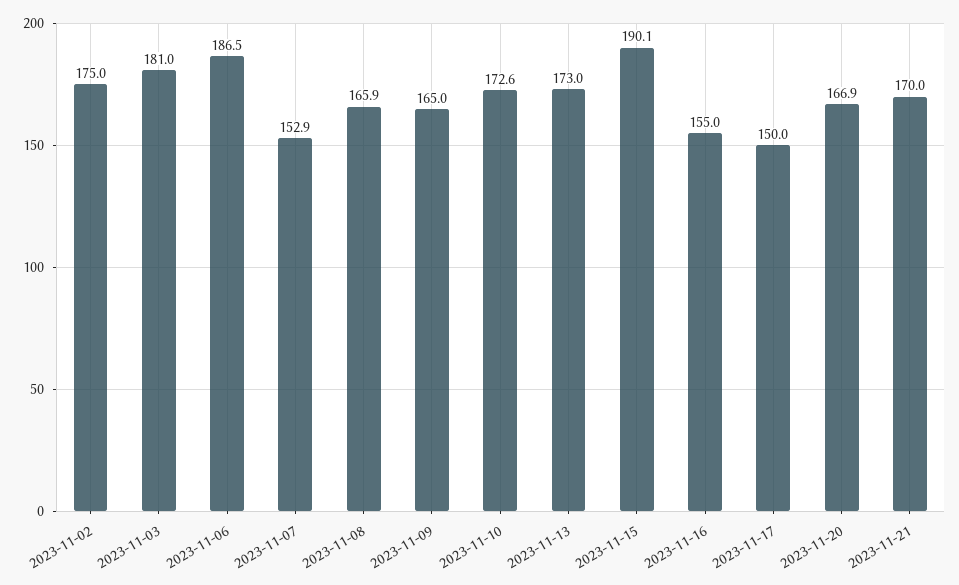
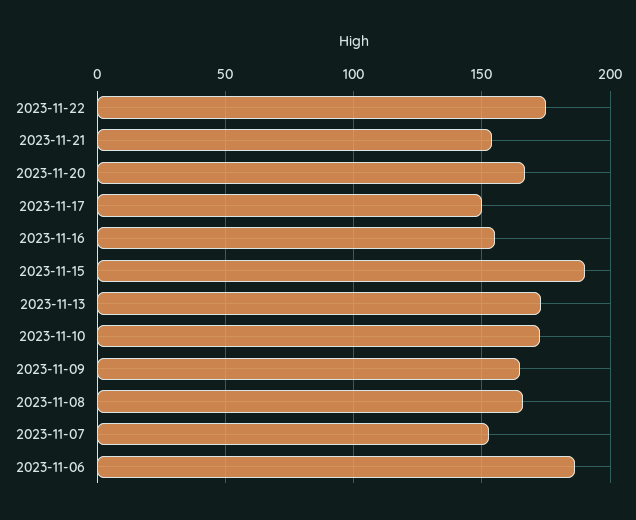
2023-11-02: 175 -> none
2023-11-03: 181 -> none
2023-11-21: 170 -> 155
2023-11-22: none -> 175

